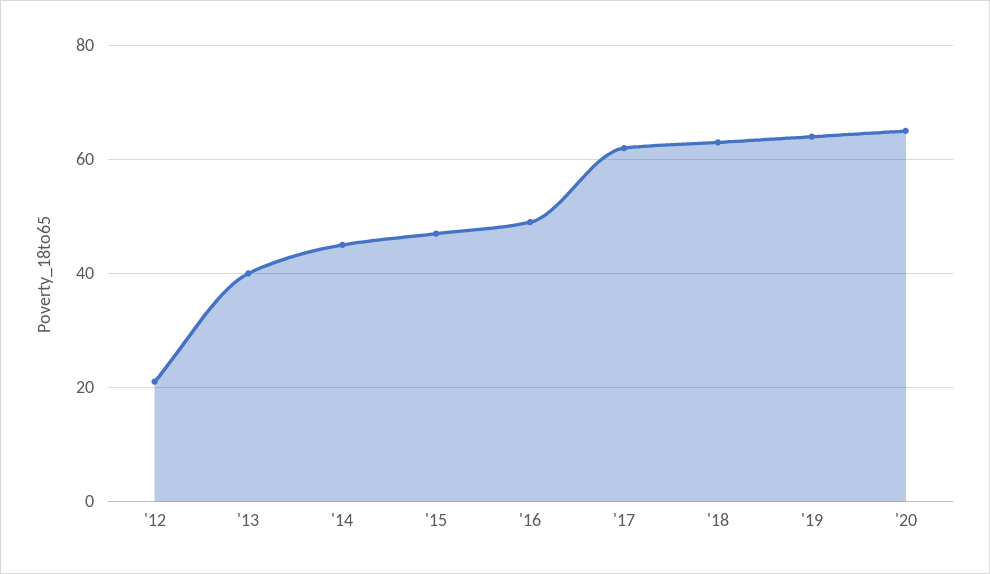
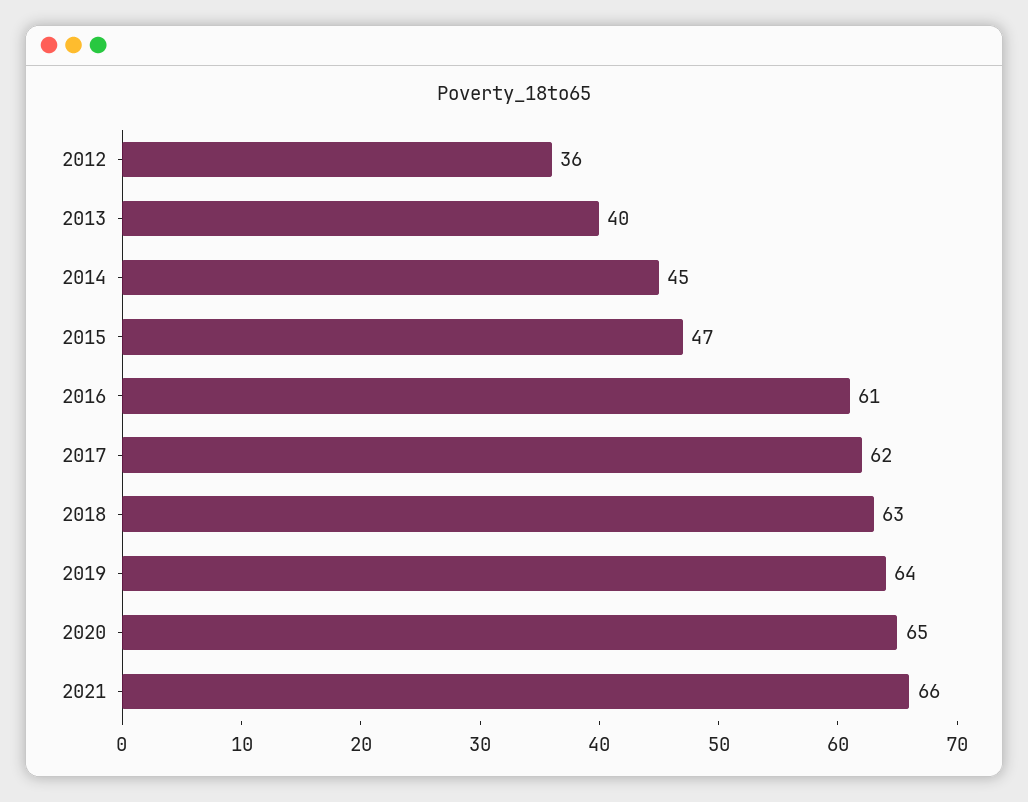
'12: 20 -> 36
'16: 50 -> 61
2021: none -> 66

